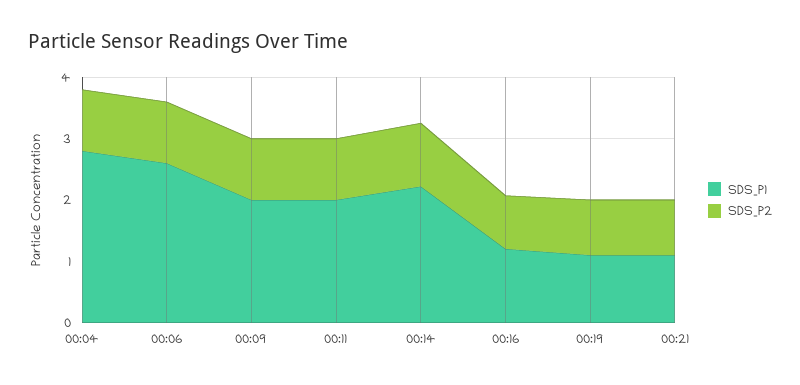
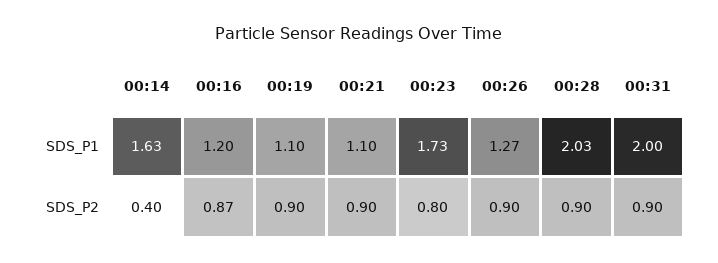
SDS_P1, 00:04: 2.8 -> none
SDS_P2, 00:04: 1 -> none
SDS_P1, 00:06: 2.6 -> none
SDS_P2, 00:06: 1 -> none
SDS_P1, 00:09: 2 -> none
SDS_P2, 00:09: 1 -> none
SDS_P1, 00:11: 2 -> none
SDS_P2, 00:11: 1 -> none
SDS_P1, 00:14: 2.2 -> 1.63
SDS_P2, 00:14: 1 -> 0.4
SDS_P1, 00:23: none -> 1.73
SDS_P1, 00:26: none -> 1.27
SDS_P1, 00:28: none -> 2.03
SDS_P1, 00:31: none -> 2
SDS_P2, 00:23: none -> 0.8
SDS_P2, 00:26: none -> 0.9
SDS_P2, 00:28: none -> 0.9
SDS_P2, 00:31: none -> 0.9

